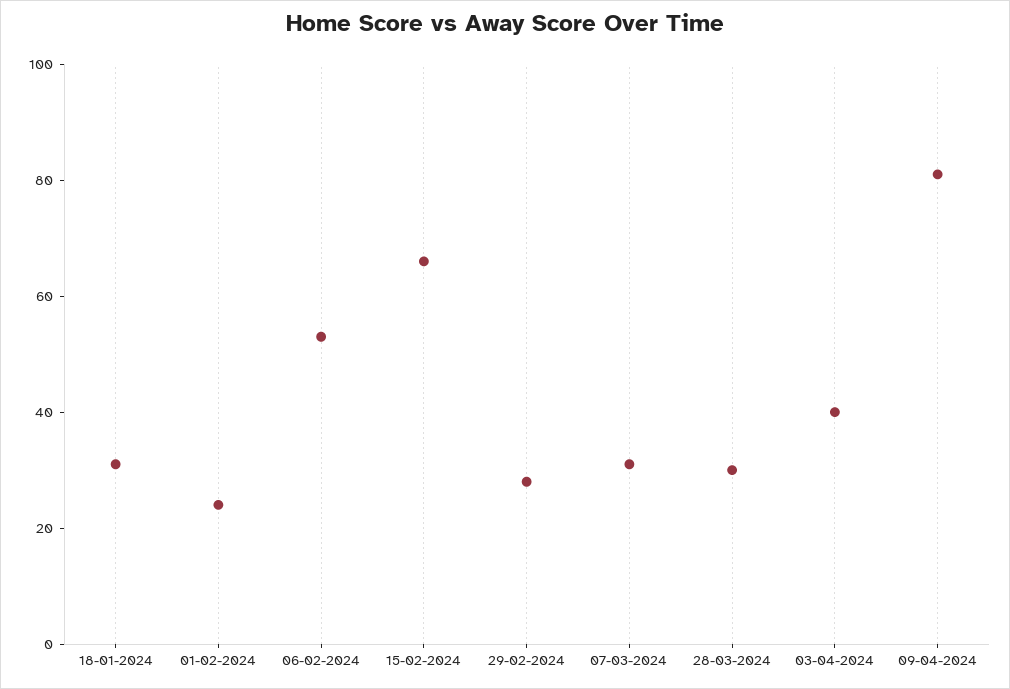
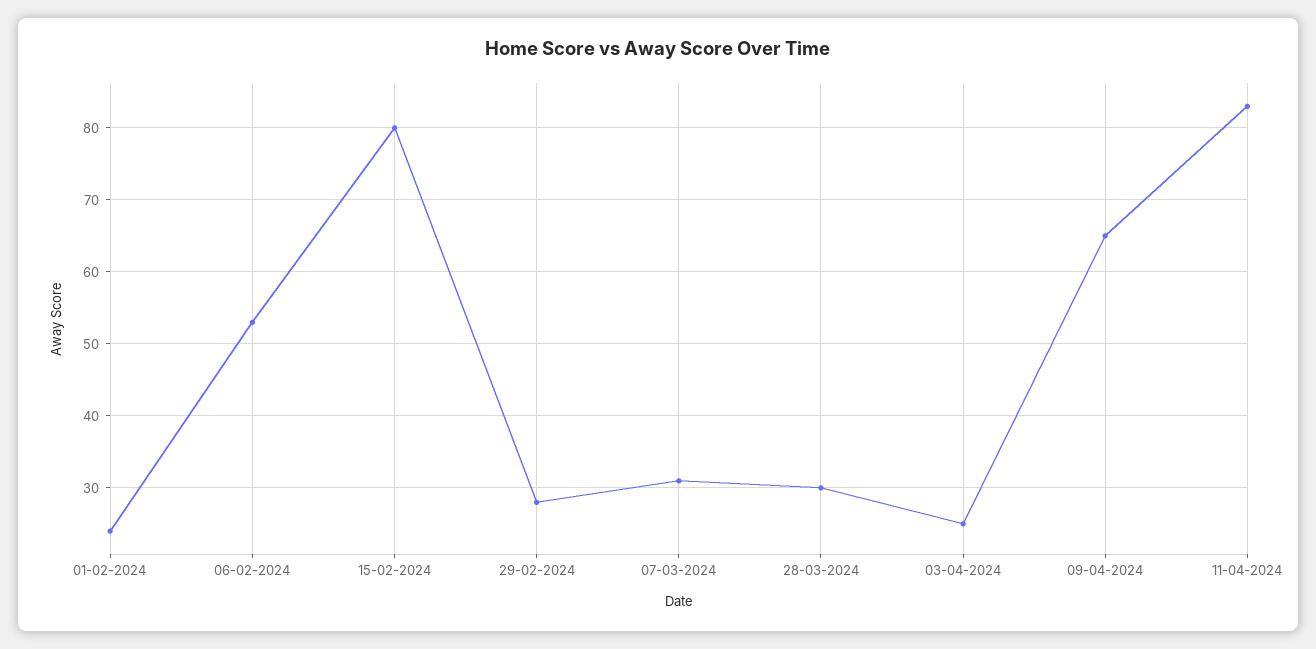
18-01-2024: 30 -> none
15-02-2024: 65 -> 80
03-04-2024: 40 -> 25
09-04-2024: 80 -> 65
11-04-2024: none -> 83

